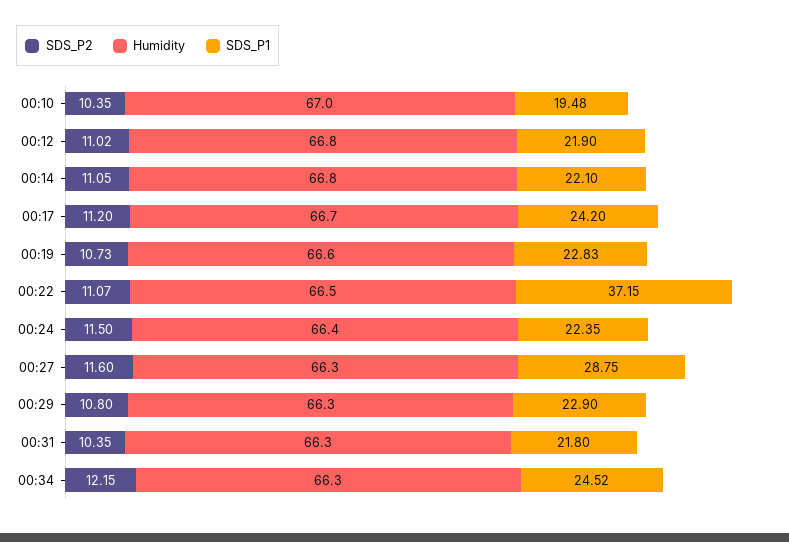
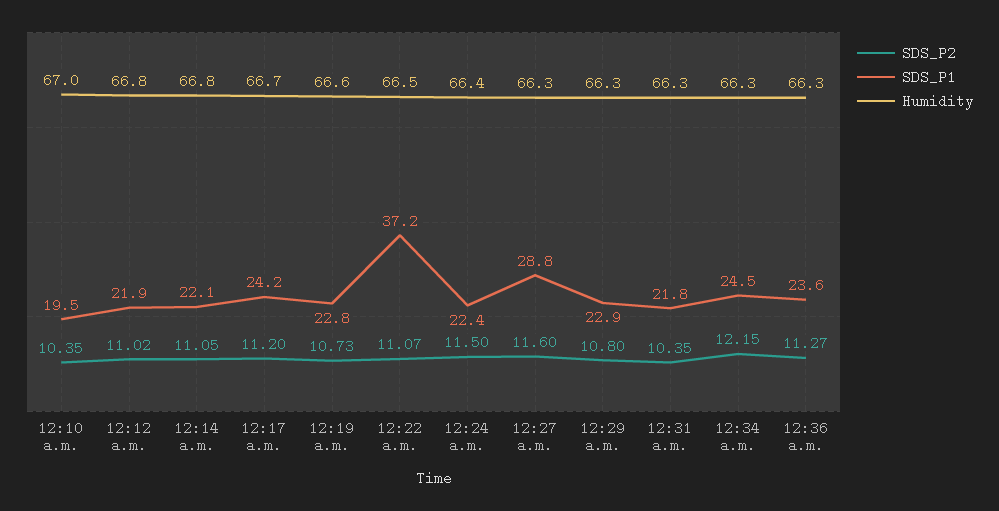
SDS_P2, 12:36 a.m.: none -> 11.27
SDS_P1, 12:36 a.m.: none -> 23.6
Humidity, 12:36 a.m.: none -> 66.3

